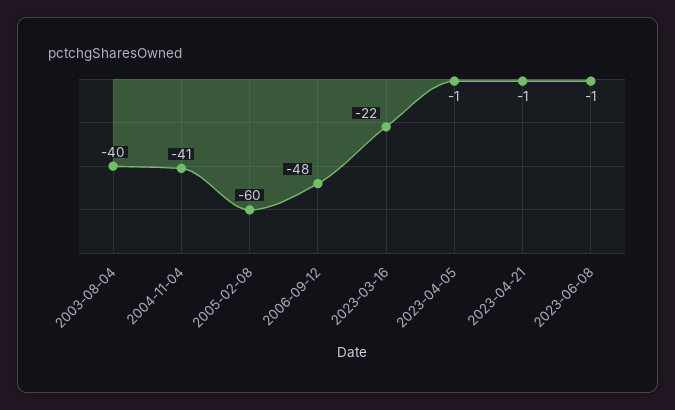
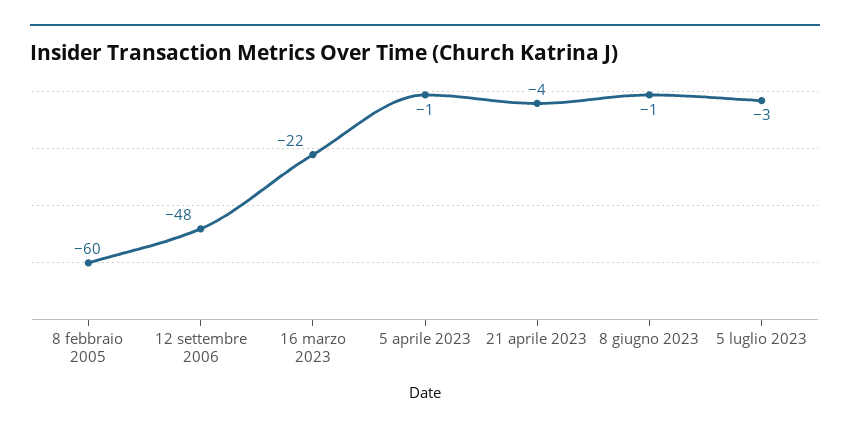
2003-08-04: -40 -> none
2004-11-04: -41 -> none
2023-04-21: -1 -> -4
5 luglio 2023: none -> -3

